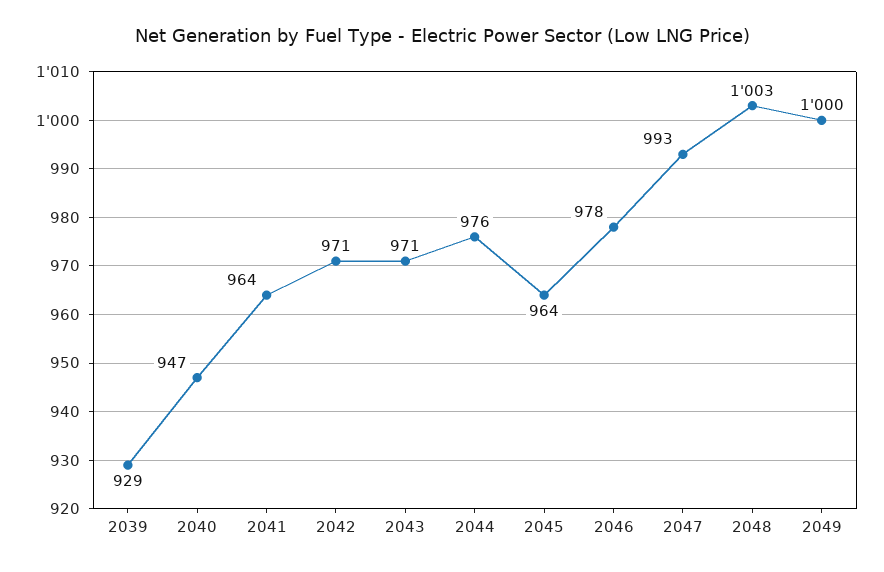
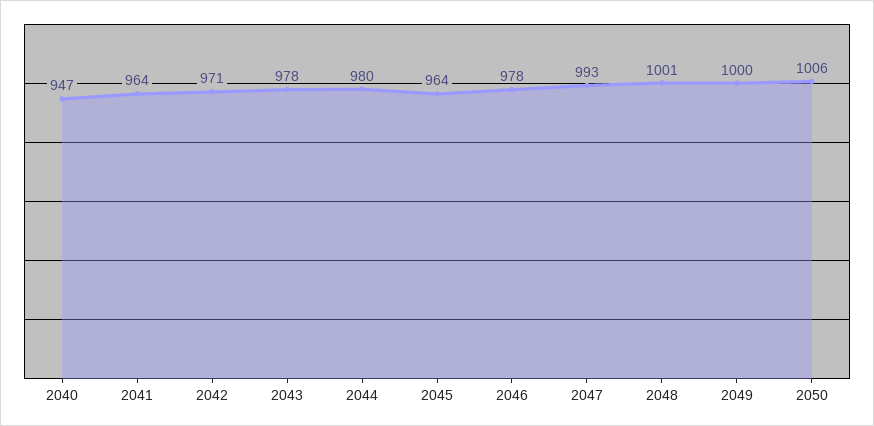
2039: 929 -> none
2043: 971 -> 978
2044: 976 -> 980
2048: 1003 -> 1001
2050: none -> 1006

